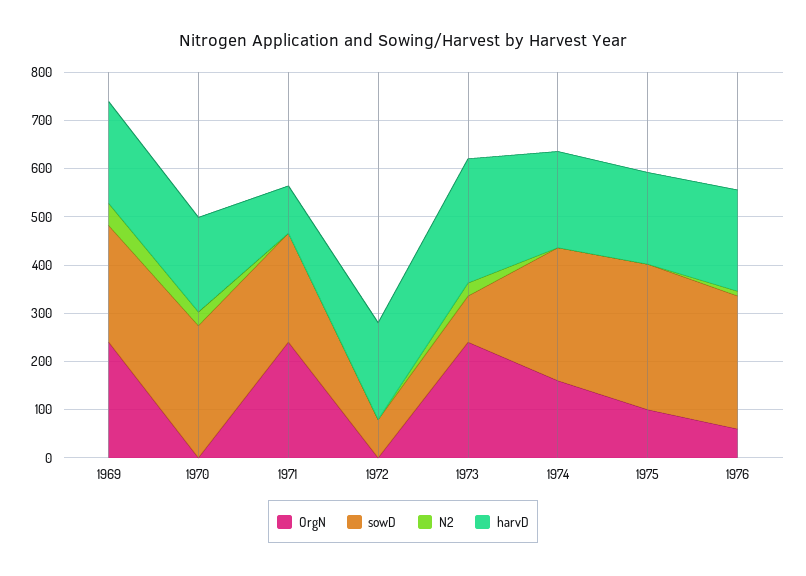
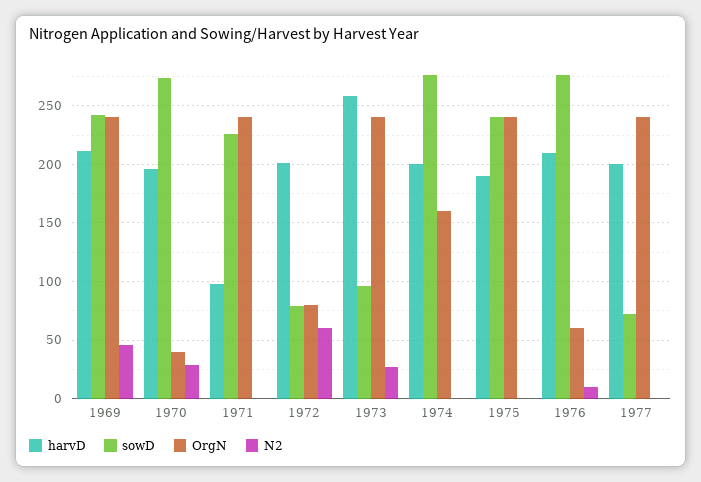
OrgN, 1970: 0 -> 40
OrgN, 1972: 0 -> 80
N2, 1972: 0 -> 60
OrgN, 1975: 100 -> 240
sowD, 1975: 300 -> 240
harvD, 1977: none -> 200
sowD, 1977: none -> 70
OrgN, 1977: none -> 240
N2, 1977: none -> 0

